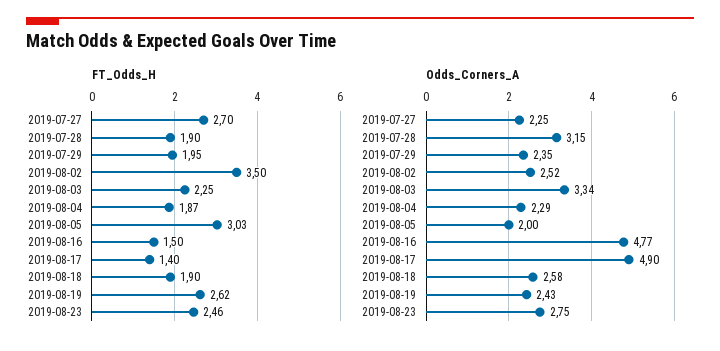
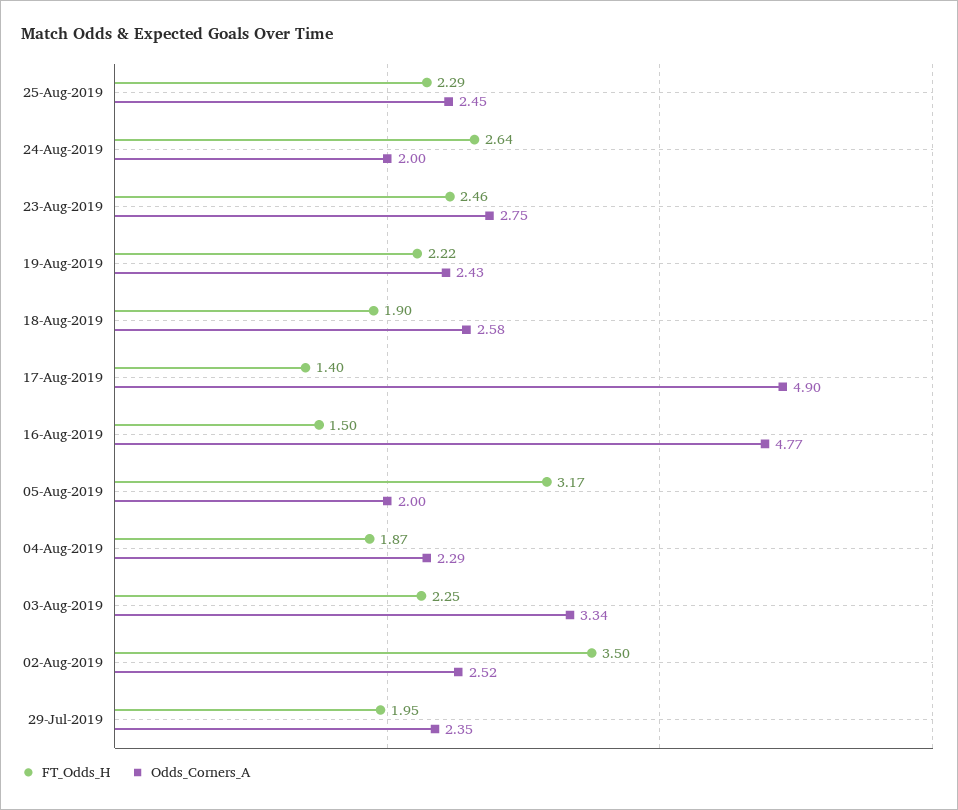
FT_Odds_H, 2019-07-27: 2.7 -> none
FT_Odds_H, 2019-07-28: 1.9 -> none
FT_Odds_H, 2019-08-05: 3.03 -> 3.17
FT_Odds_H, 2019-08-19: 2.62 -> 2.22
Odds_Corners_A, 2019-07-27: 2.25 -> none
Odds_Corners_A, 2019-07-28: 3.15 -> none
FT_Odds_H, 25-Aug-2019: none -> 2.29
Odds_Corners_A, 25-Aug-2019: none -> 2.45
FT_Odds_H, 24-Aug-2019: none -> 2.64
Odds_Corners_A, 24-Aug-2019: none -> 2

